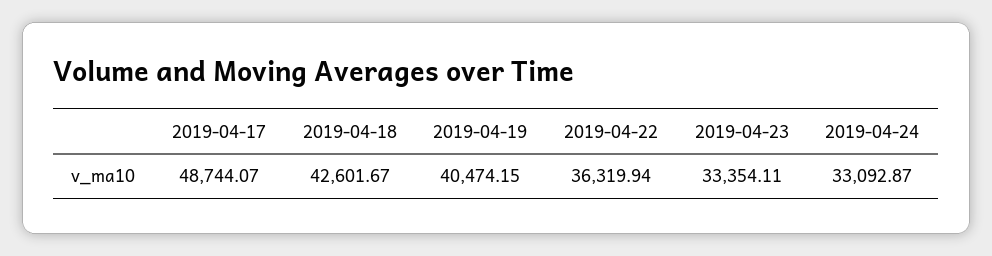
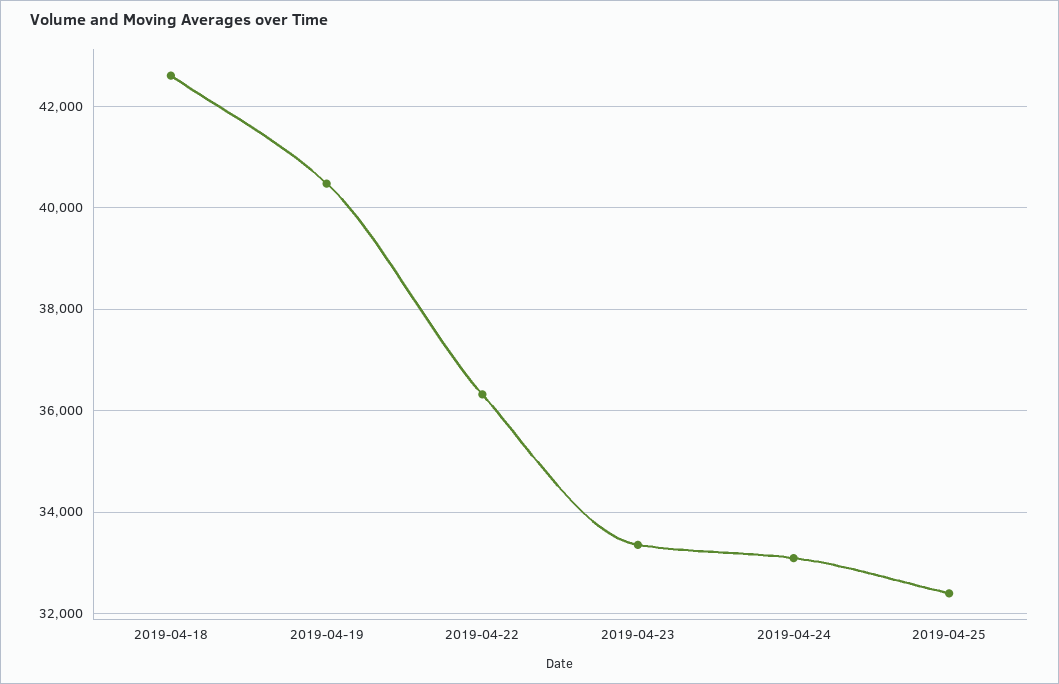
2019-04-17: 48744.07 -> none
2019-04-25: none -> 32400

